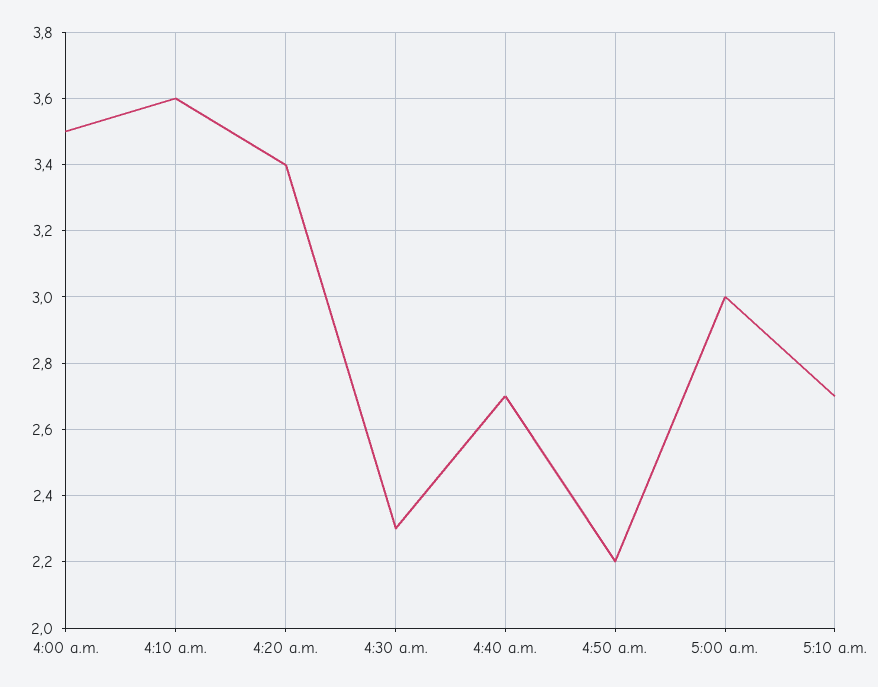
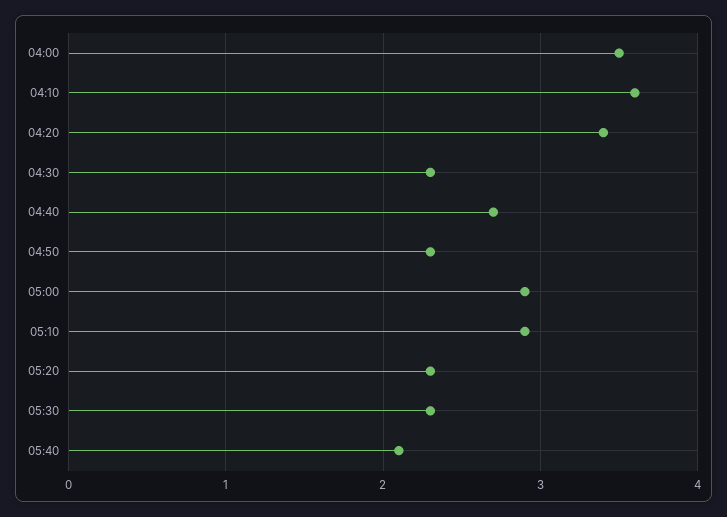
4:50 a.m.: 2.2 -> 2.3
5:00 a.m.: 3 -> 2.9
5:10 a.m.: 2.7 -> 2.9
05:20: none -> 2.3
05:30: none -> 2.3
05:40: none -> 2.1

